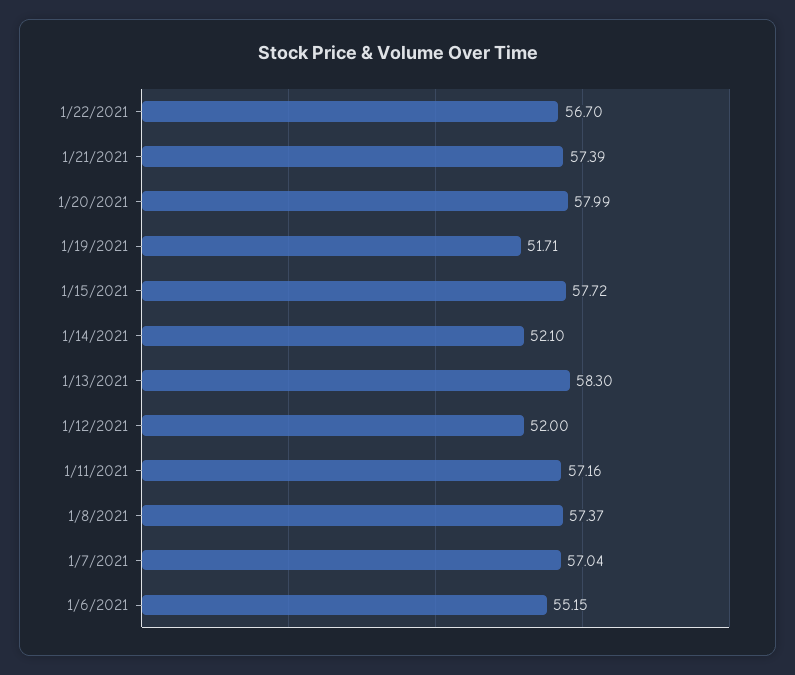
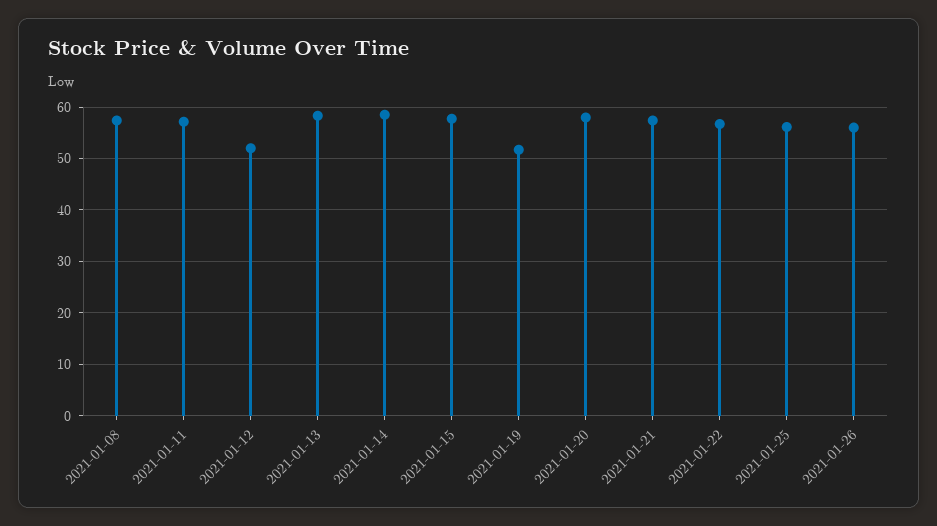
1/14/2021: 52.1 -> 58
1/7/2021: 57.04 -> none
1/6/2021: 55.15 -> none
2021-01-25: none -> 56
2021-01-26: none -> 56

